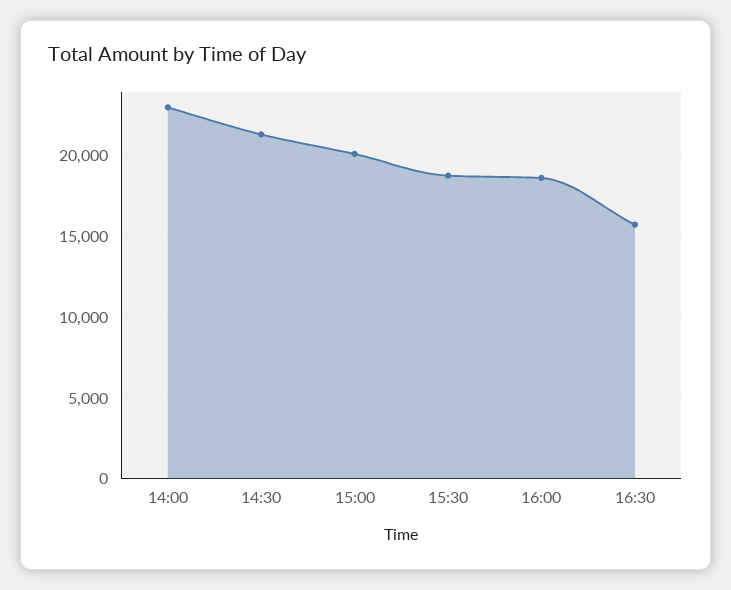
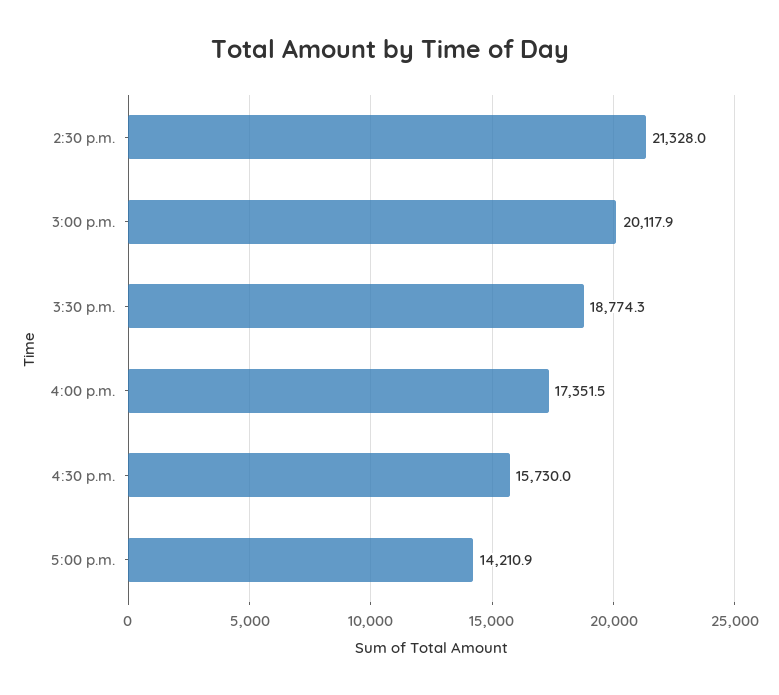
14:00: 23000 -> none
16:00: 18500 -> 17351.5
5:00 p.m.: none -> 14210.9

